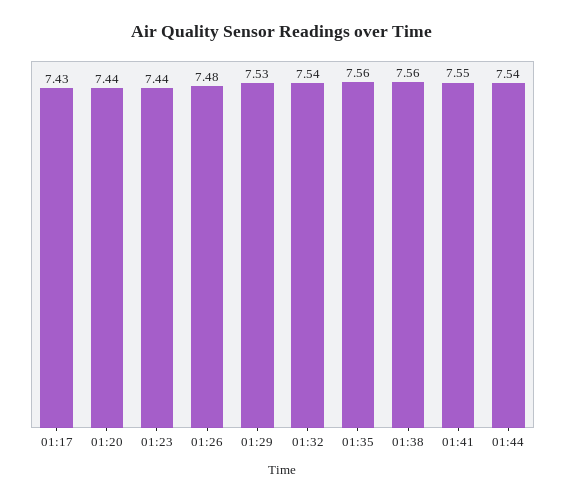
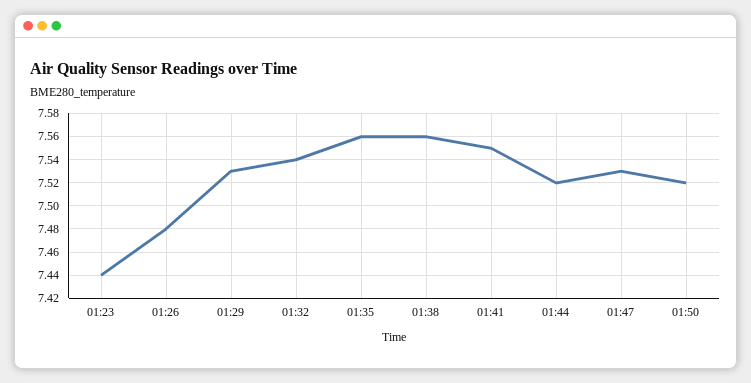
01:17: 7.43 -> none
01:20: 7.44 -> none
01:44: 7.54 -> 7.52
01:47: none -> 7.53
01:50: none -> 7.52

